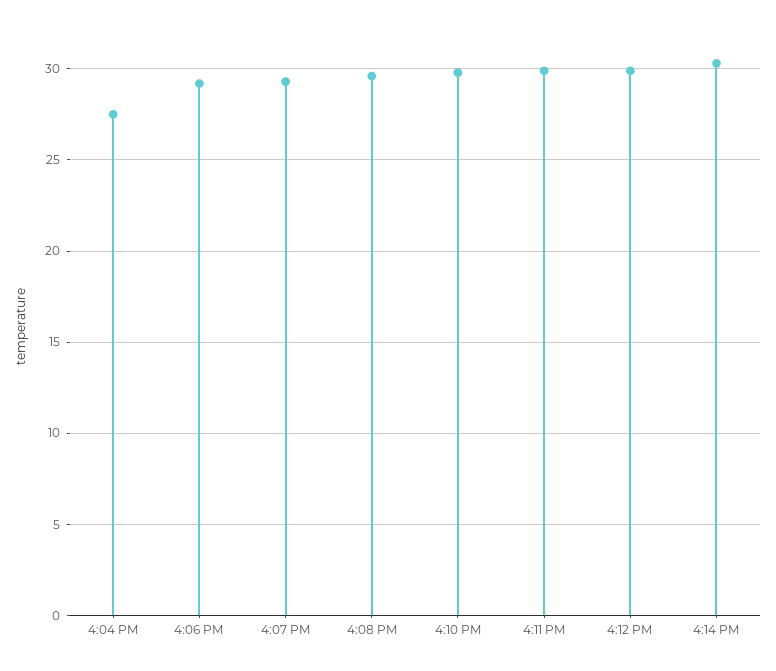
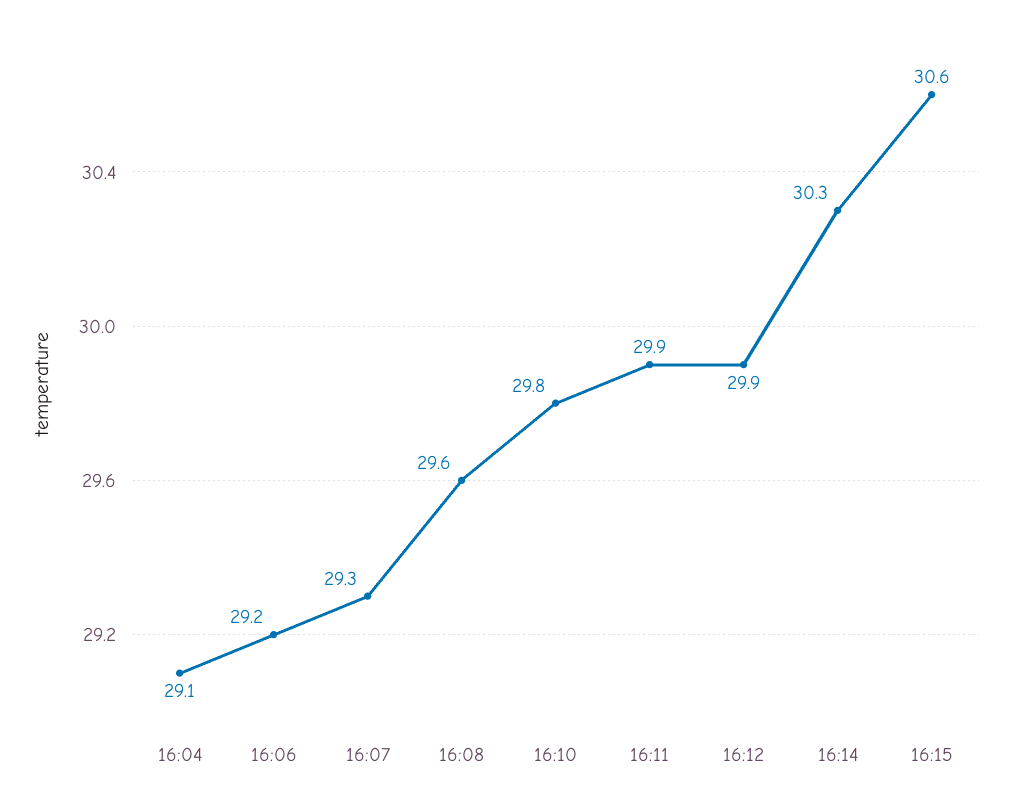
4:04 PM: 27.5 -> 29.1
16:15: none -> 30.6

